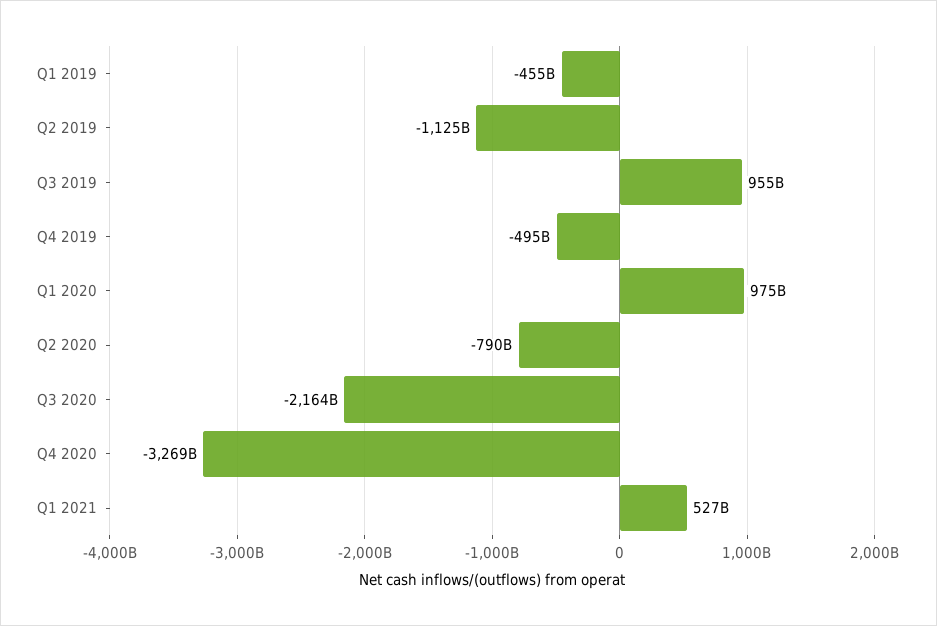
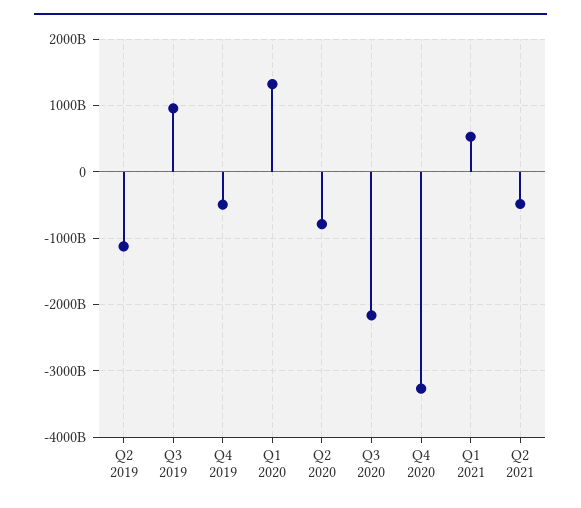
Q1 2019: -455000000000 -> none
Q1 2020: 975000000000 -> 1300000000000
Q2 2021: none -> -500000000000

